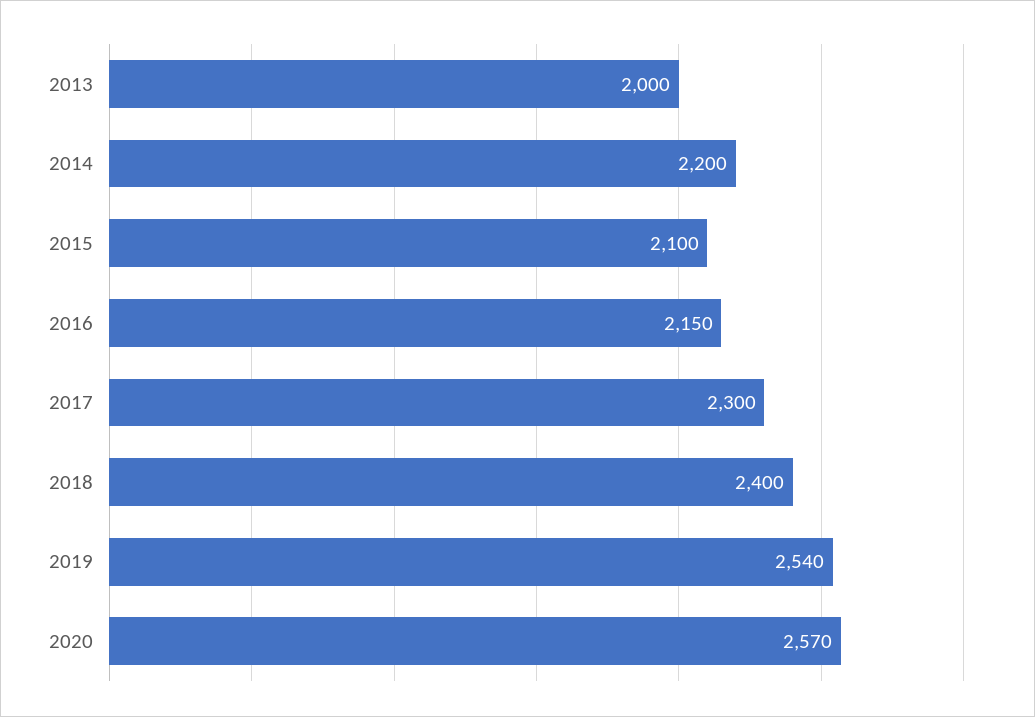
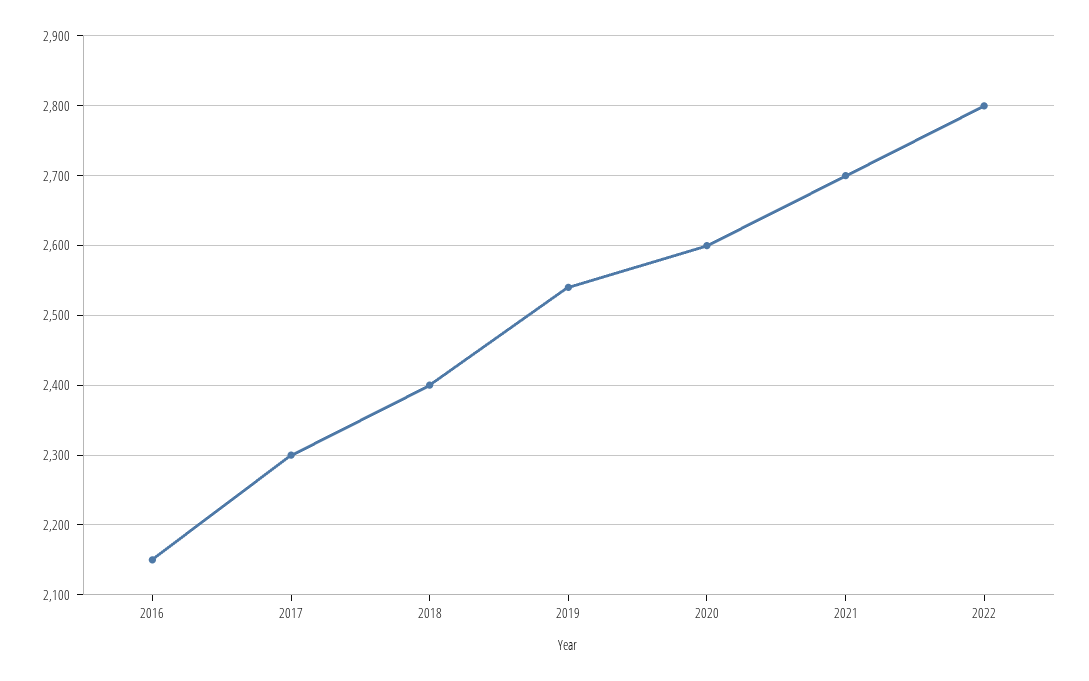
2013: 2000 -> none
2014: 2200 -> none
2015: 2100 -> none
2020: 2570 -> 2600
2021: none -> 2700
2022: none -> 2800

